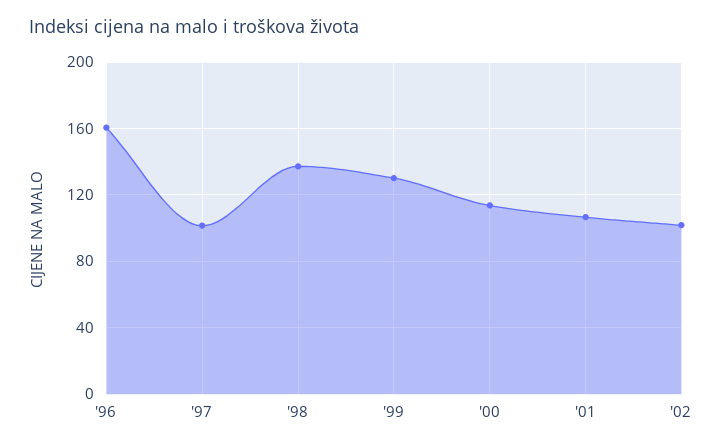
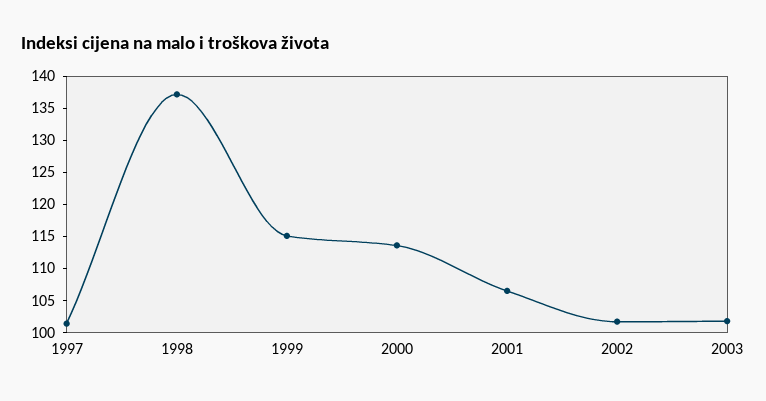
'96: 160 -> none
'99: 130 -> 115
2003: none -> 102.5

